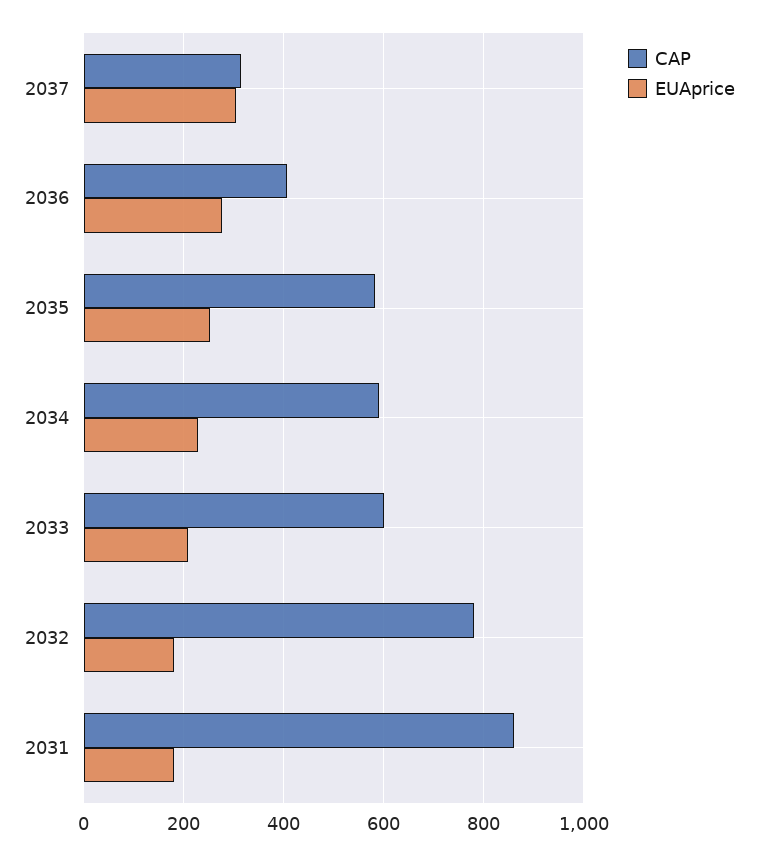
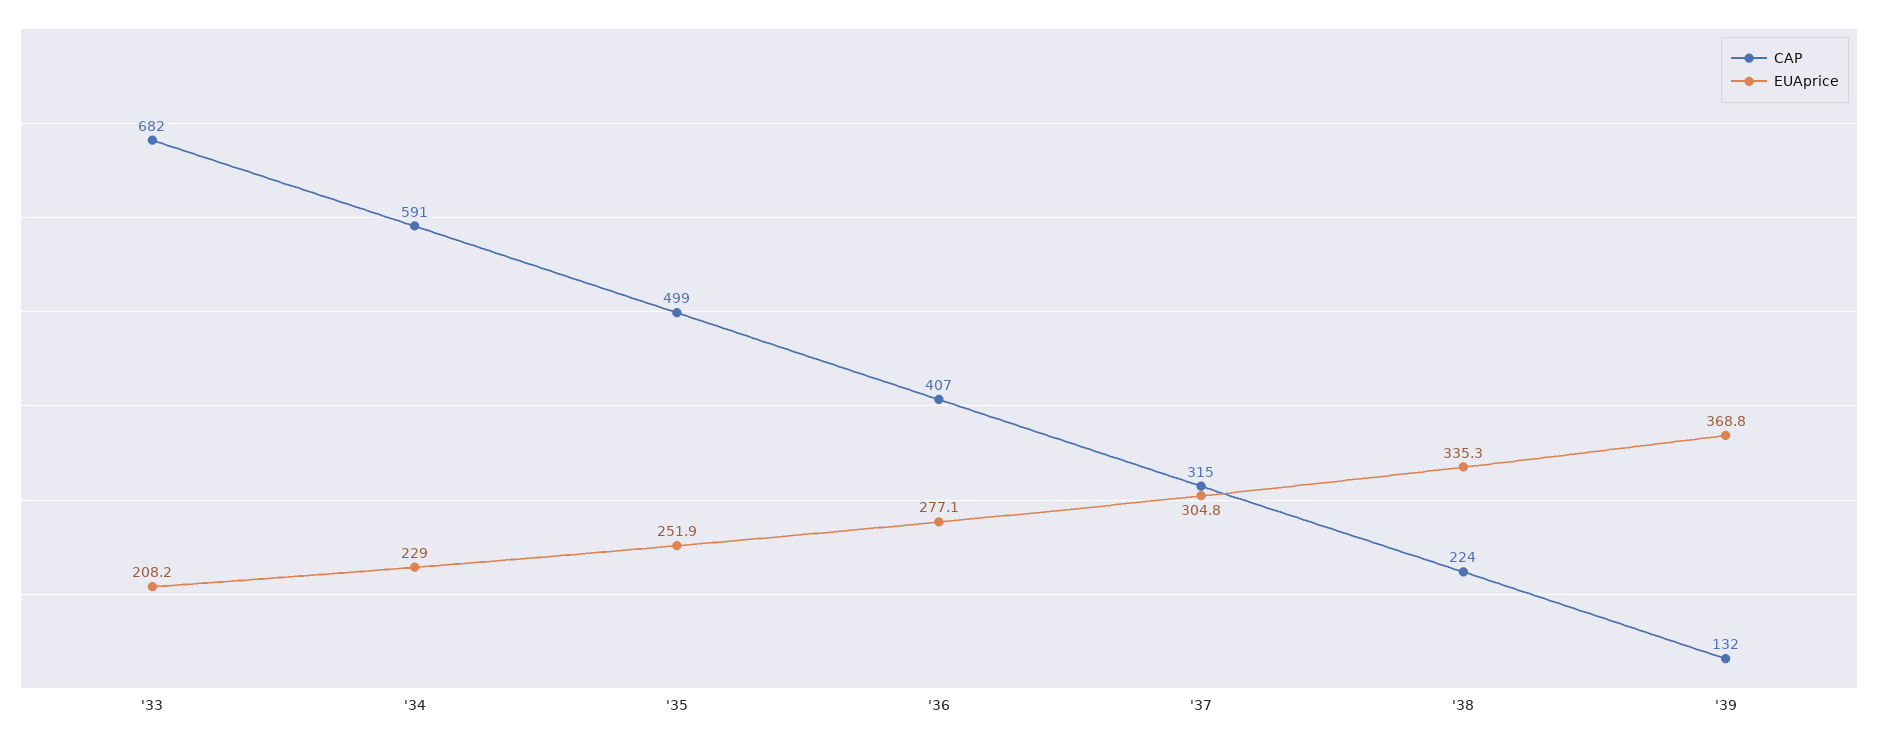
CAP, 2035: 580 -> 499
CAP, 2033: 600 -> 682
CAP, 2032: 780 -> none
EUAprice, 2032: 180 -> none
CAP, 2031: 860 -> none
EUAprice, 2031: 180 -> none
CAP, '38: none -> 224
EUAprice, '38: none -> 335.3
CAP, '39: none -> 132
EUAprice, '39: none -> 368.8

